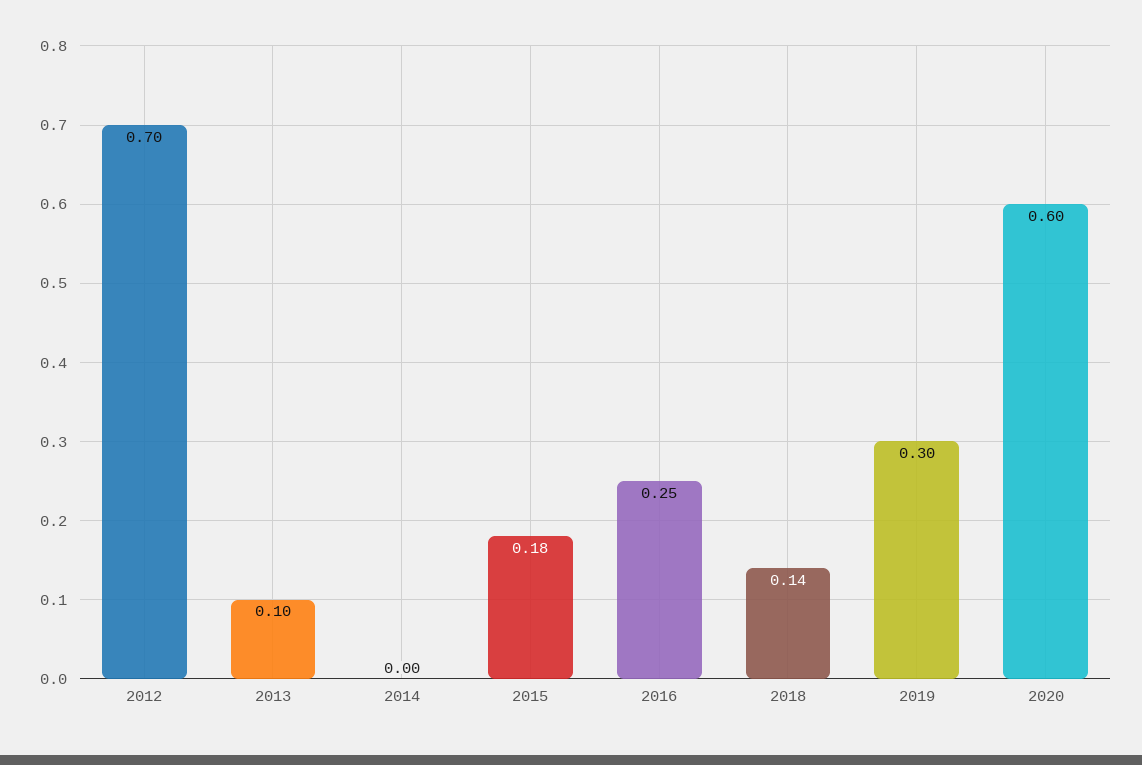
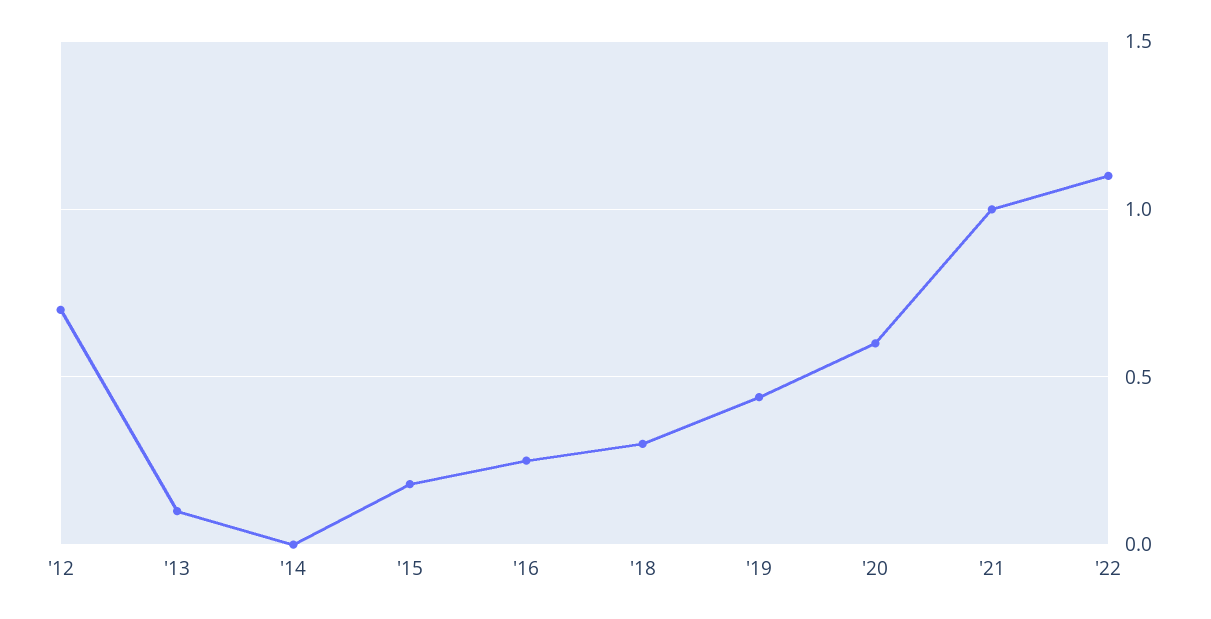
2018: 0.14 -> 0.3
2019: 0.3 -> 0.45
'21: none -> 1
'22: none -> 1.1

